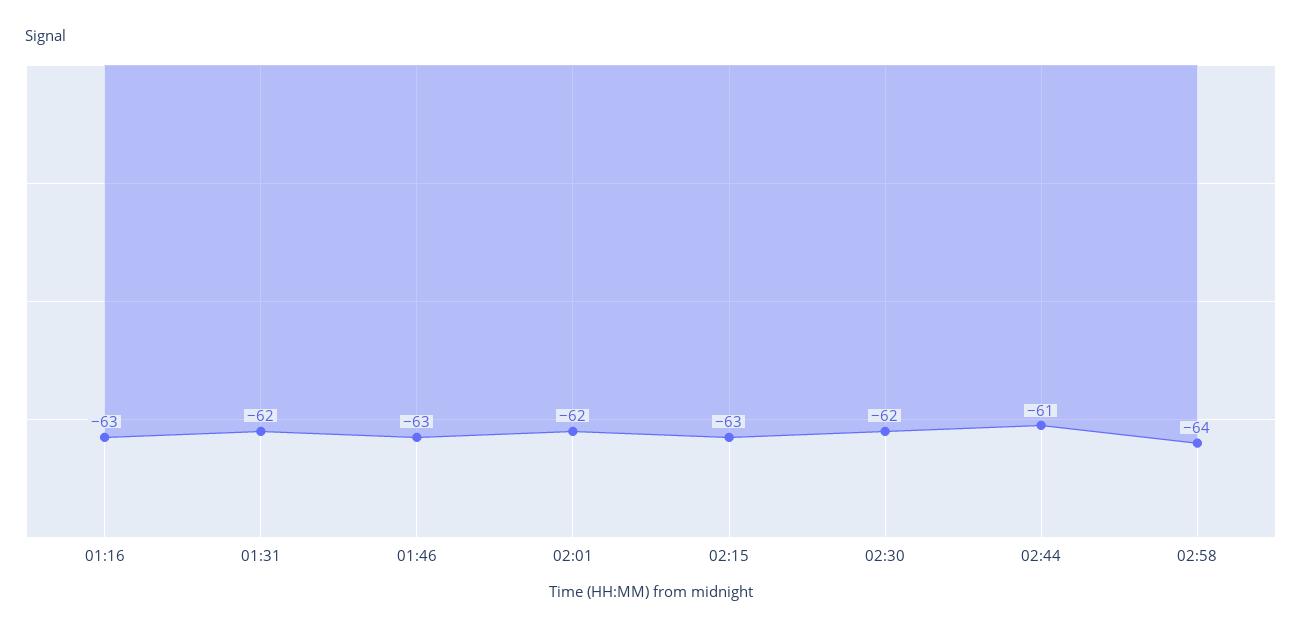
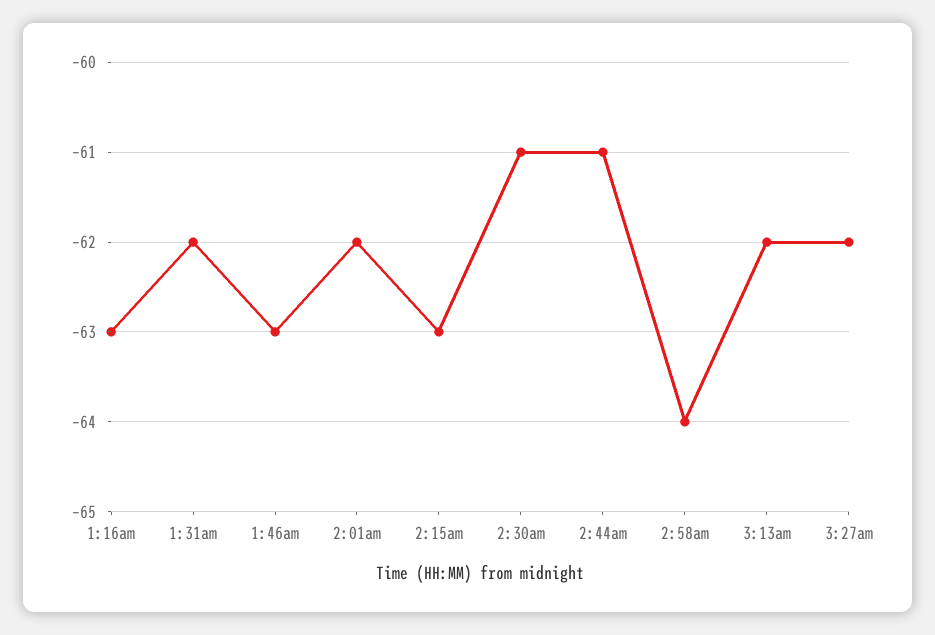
02:30: -62 -> -61
3:13am: none -> -62
3:27am: none -> -62

